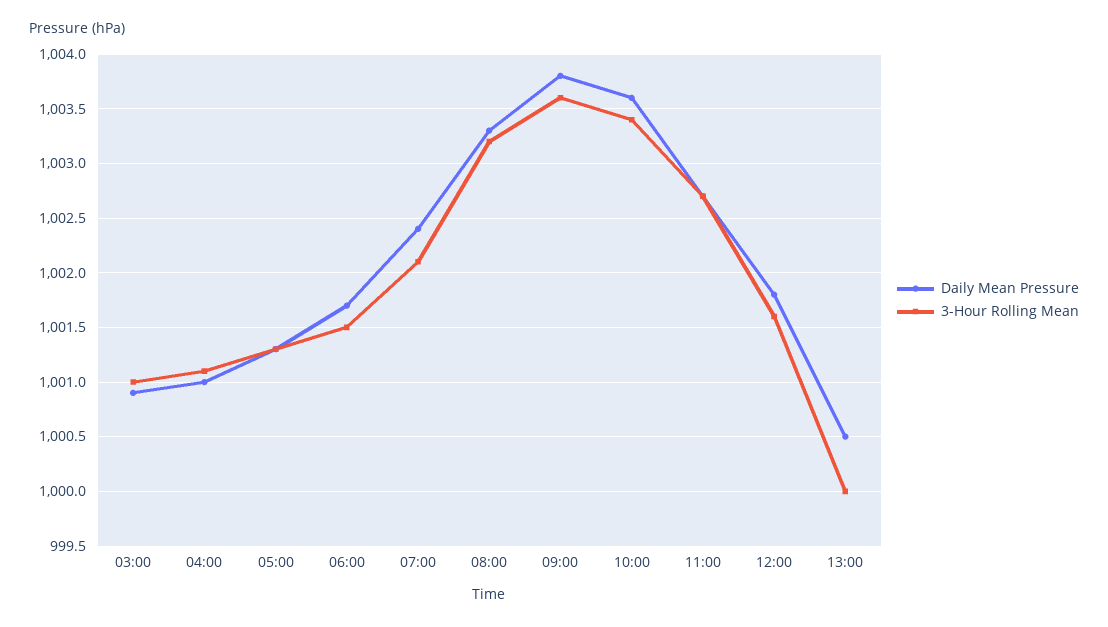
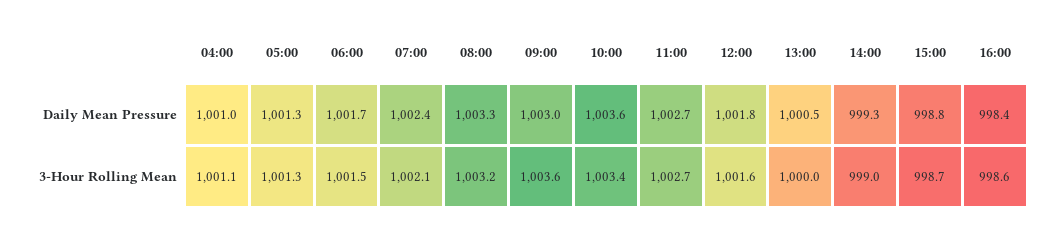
Daily Mean Pressure, 03:00: 1000.9 -> none
3-Hour Rolling Mean, 03:00: 1001 -> none
Daily Mean Pressure, 09:00: 1003.8 -> 1003
Daily Mean Pressure, 14:00: none -> 999.3
Daily Mean Pressure, 15:00: none -> 998.8
Daily Mean Pressure, 16:00: none -> 998.4
3-Hour Rolling Mean, 14:00: none -> 999
3-Hour Rolling Mean, 15:00: none -> 998.7
3-Hour Rolling Mean, 16:00: none -> 998.6

